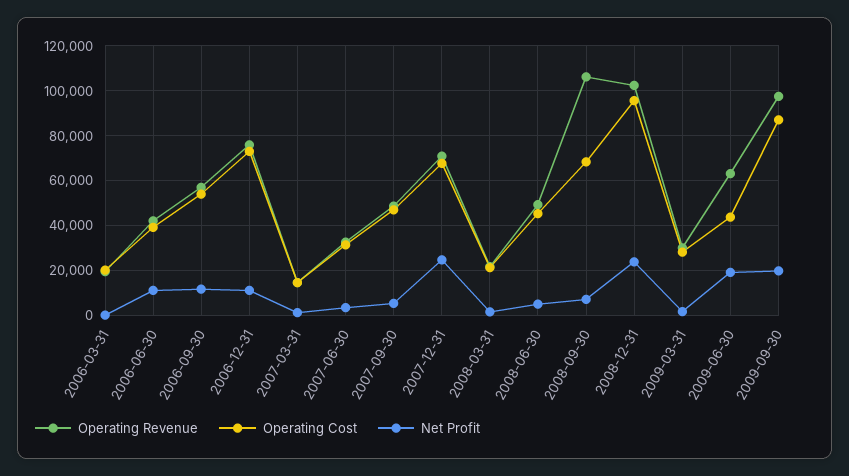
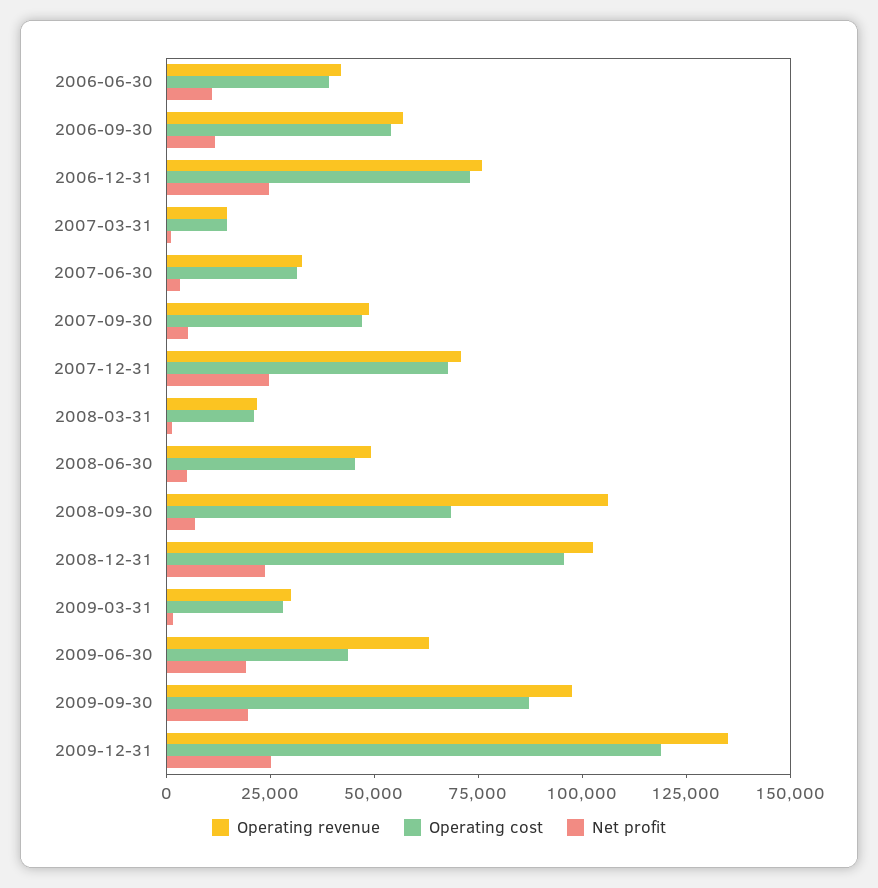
Operating Revenue, 2006-03-31: 20000 -> none
Operating Cost, 2006-03-31: 20000 -> none
Net Profit, 2006-03-31: 0 -> none
Net Profit, 2006-12-31: 10000 -> 25000
Operating Revenue, 2009-12-31: none -> 135000
Operating Cost, 2009-12-31: none -> 120000
Net Profit, 2009-12-31: none -> 25000

